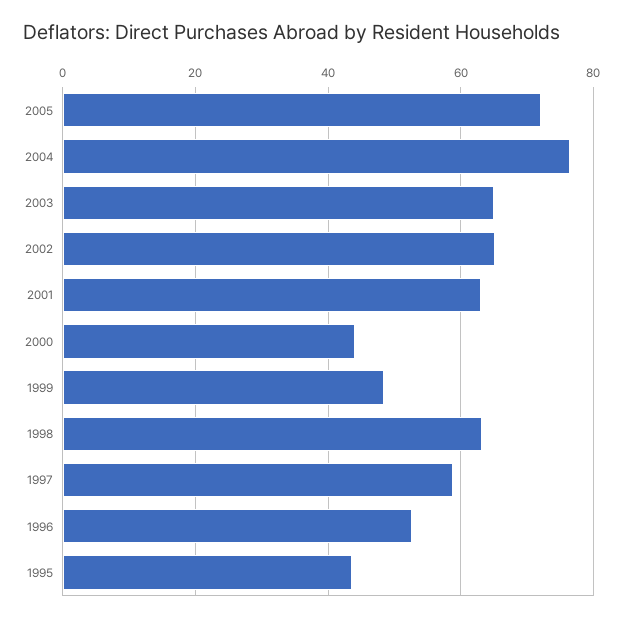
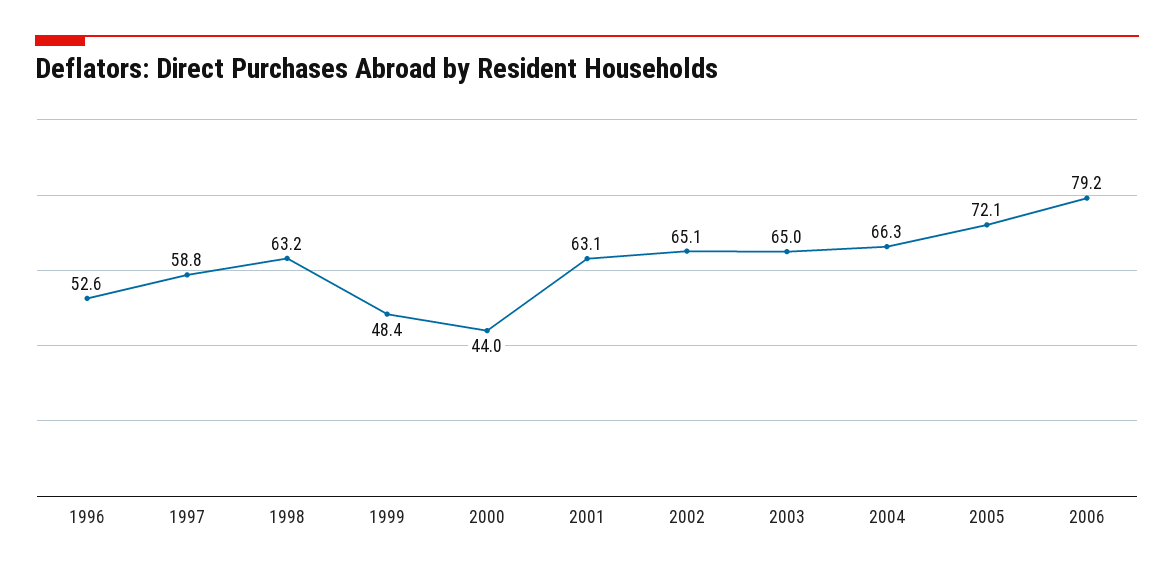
2004: 76 -> 66.3
1995: 44 -> none
2006: none -> 79.2

